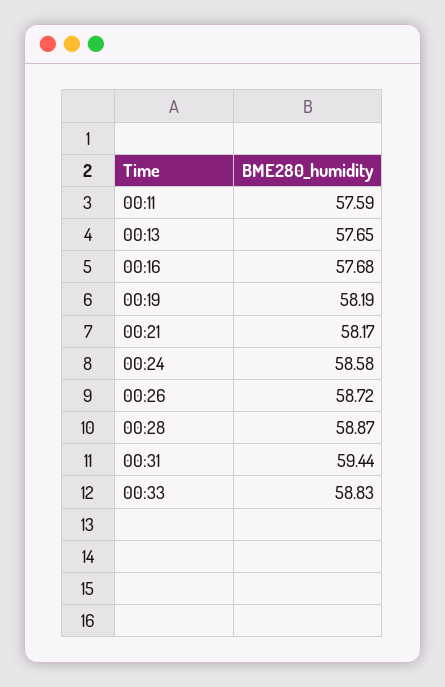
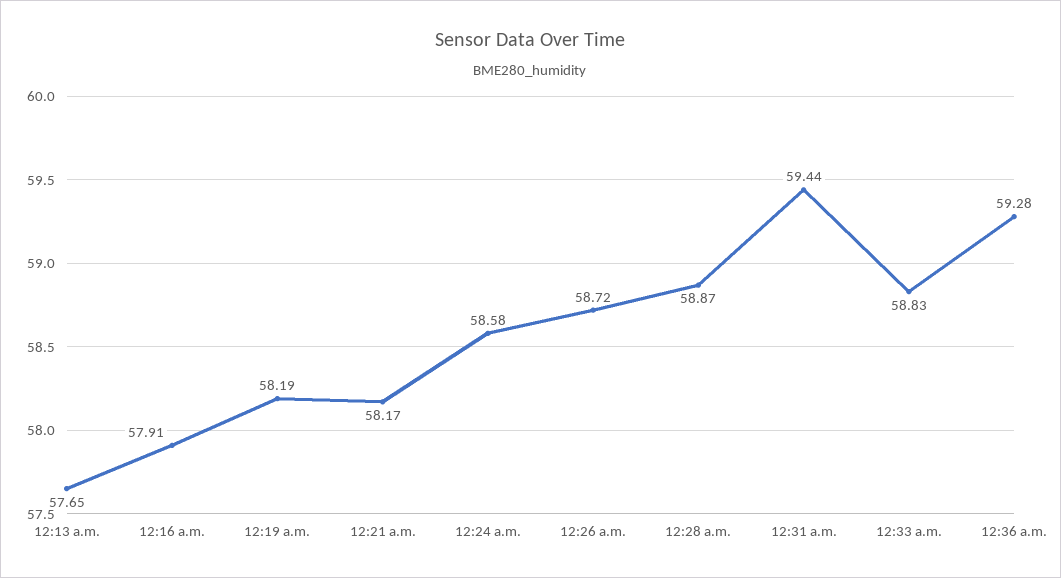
00:11: 57.59 -> none
00:16: 57.68 -> 57.91
12:36 a.m.: none -> 59.28

